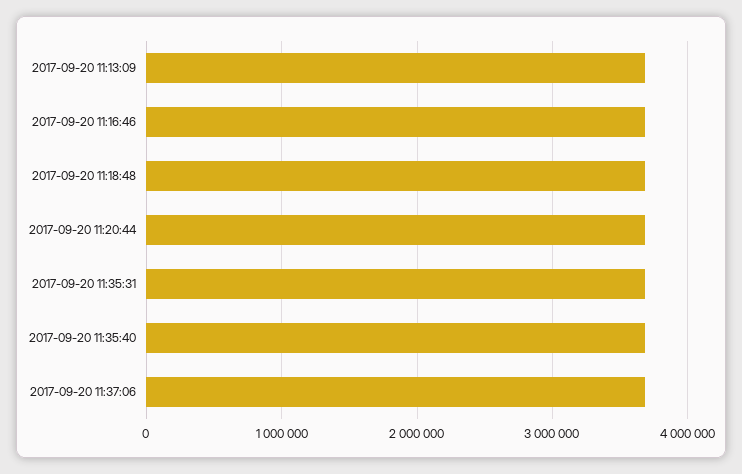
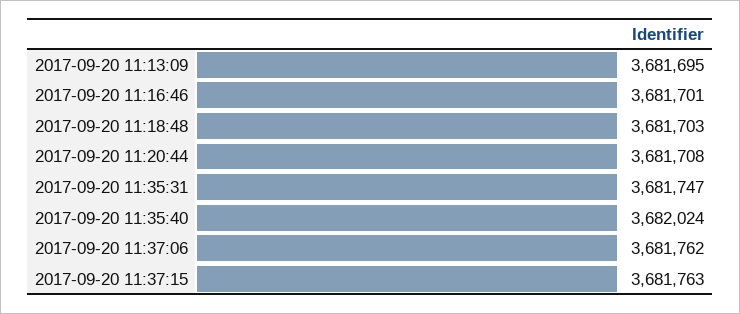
2017-09-20 11:37:15: none -> 3681763

